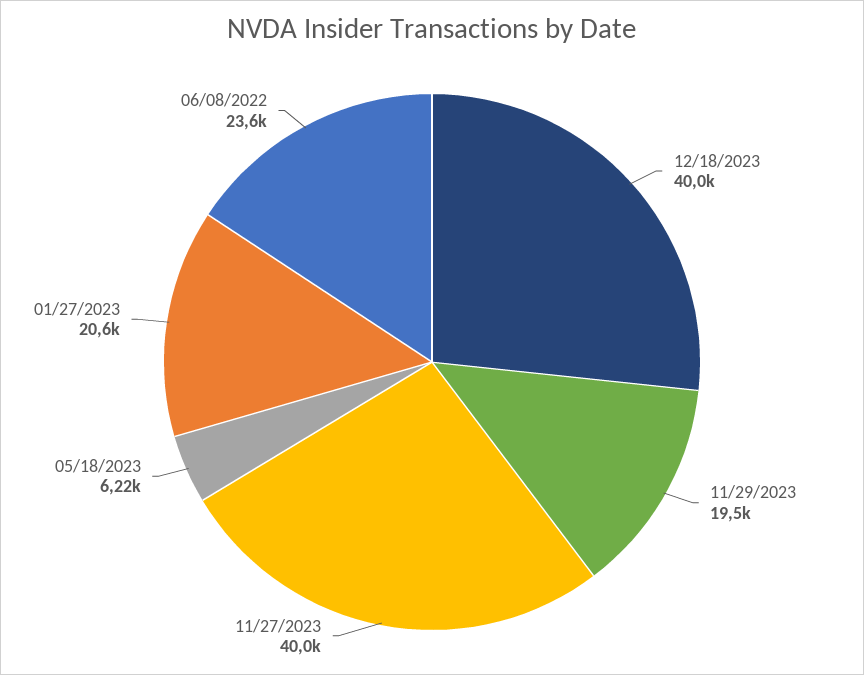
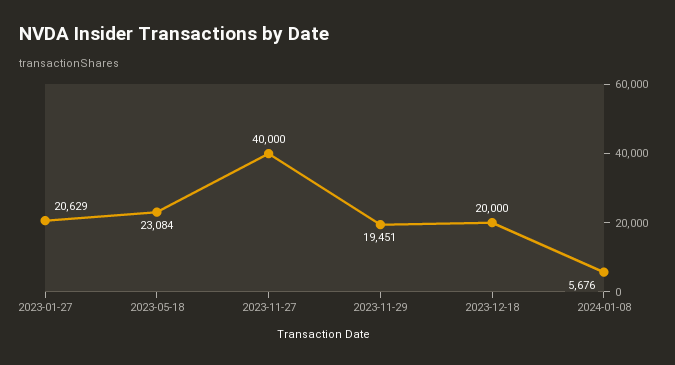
12/18/2023: 40000 -> 20000
05/18/2023: 6220 -> 23084
06/08/2022: 23600 -> none
2024-01-08: none -> 5676

